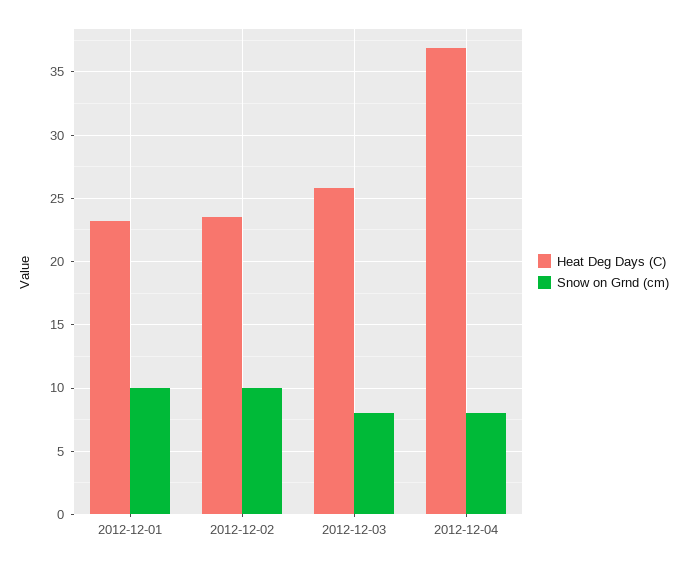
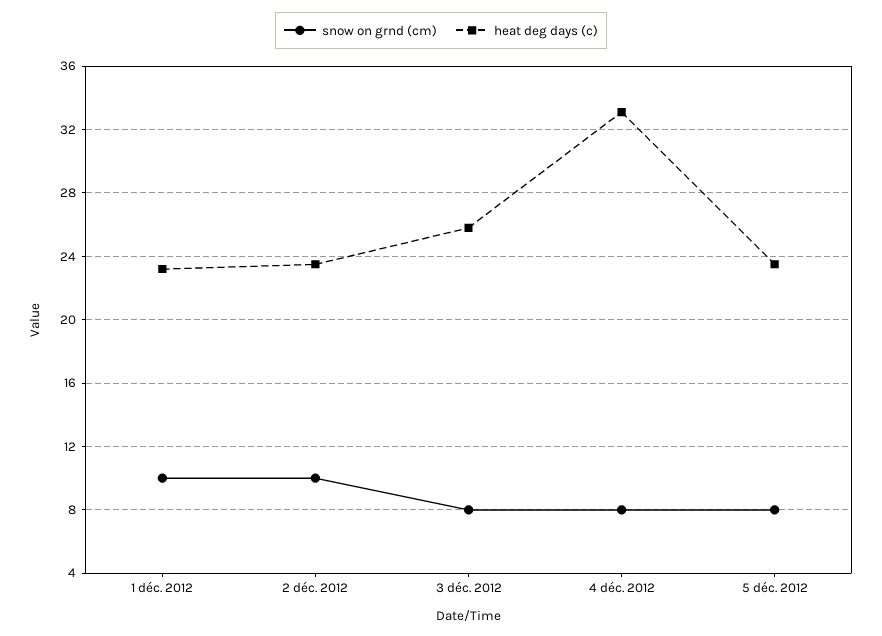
Heat Deg Days (C), 2012-12-04: 37 -> 33
Snow on Grnd (cm), 5 déc. 2012: none -> 8
Heat Deg Days (C), 5 déc. 2012: none -> 23.5

